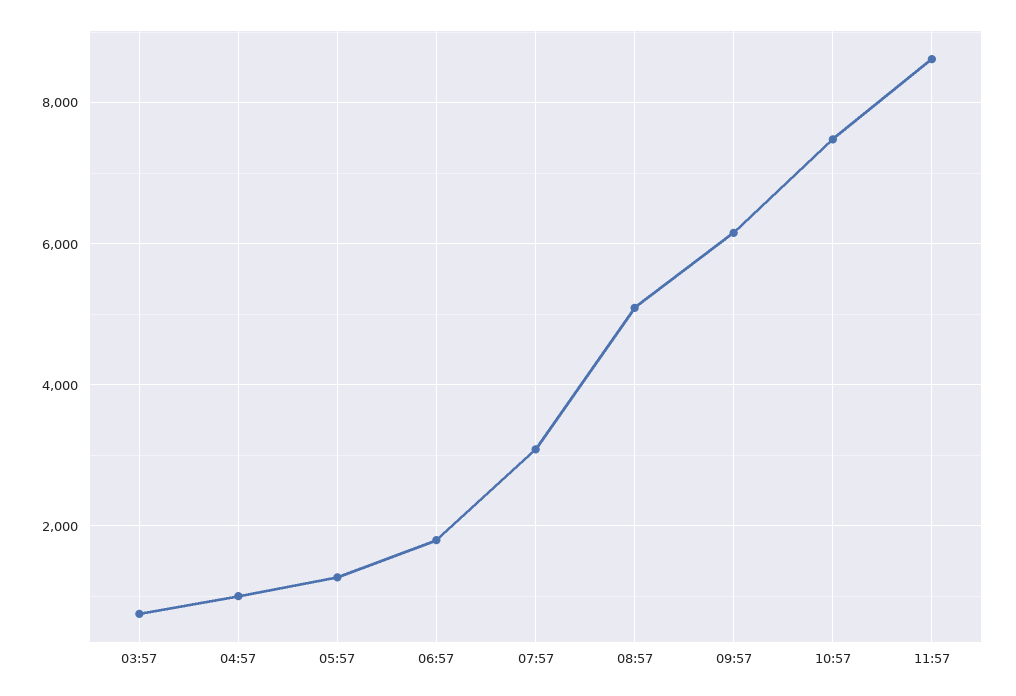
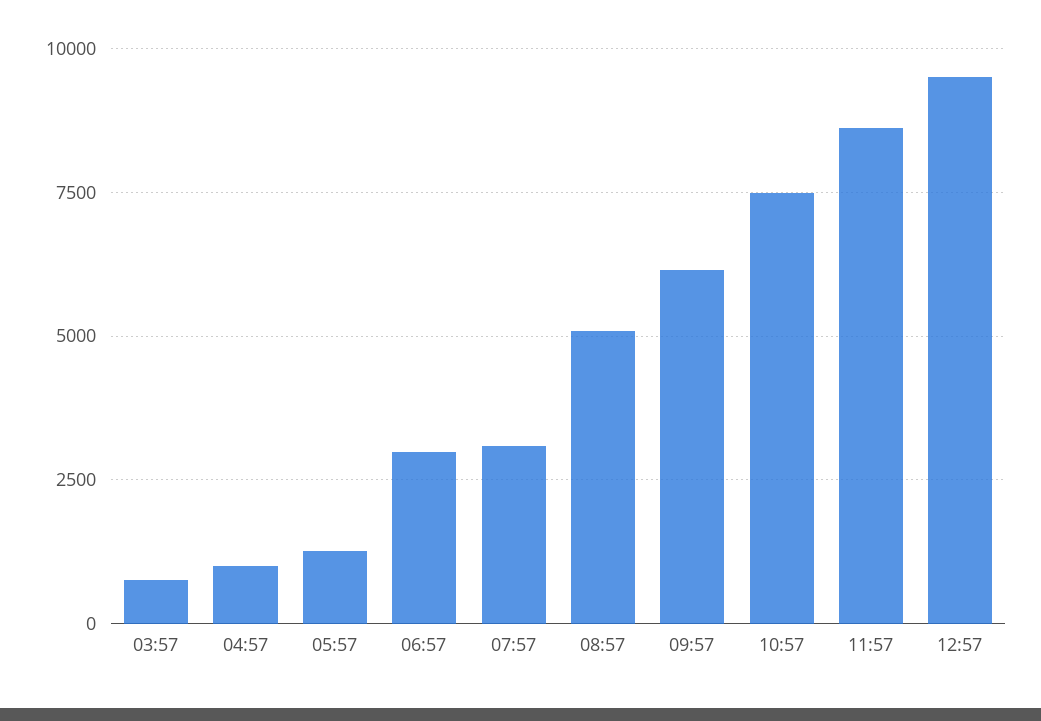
06:57: 1800 -> 3000
12:57: none -> 9500

